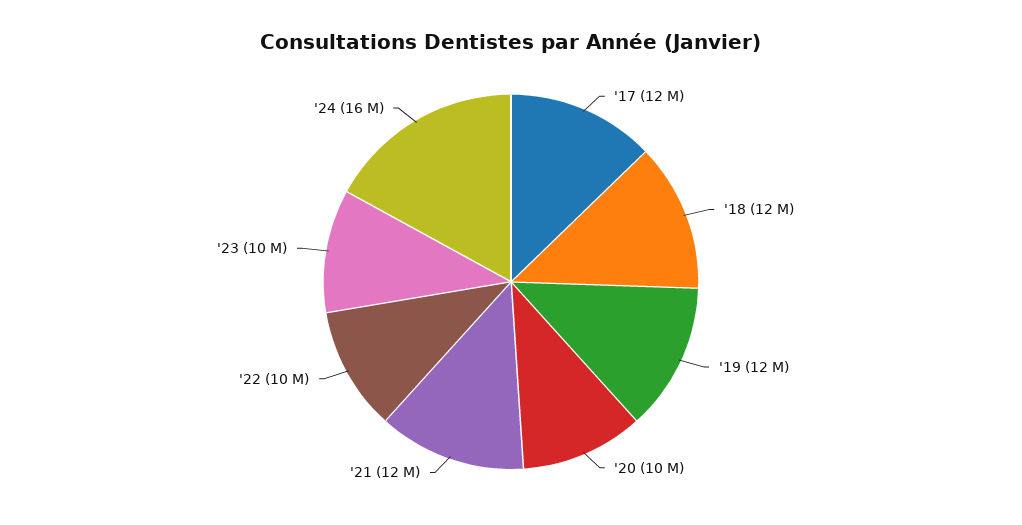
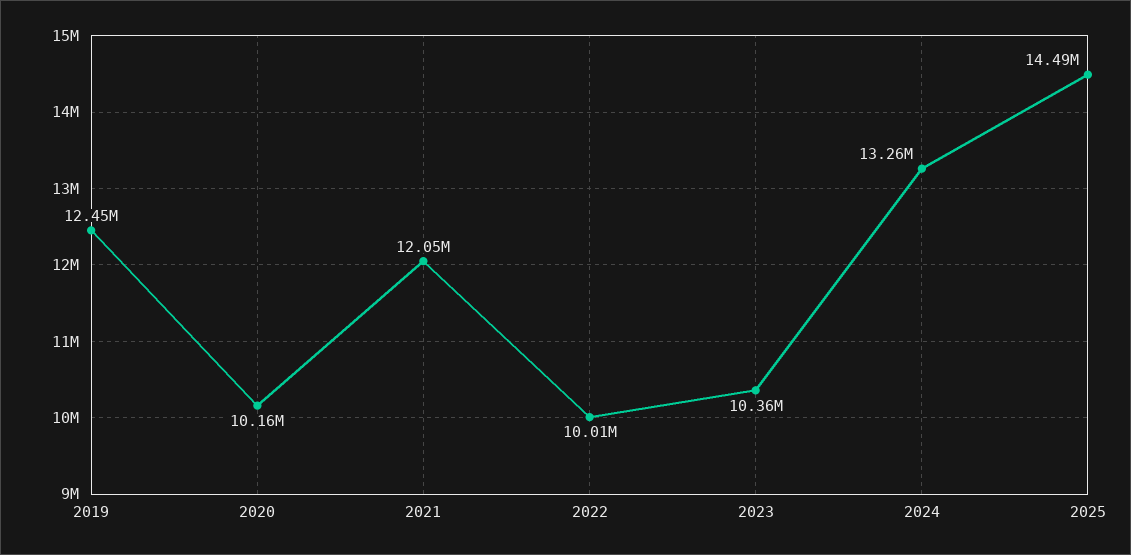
'17: 12000000 -> none
'18: 12000000 -> none
'24: 16000000 -> 13260000
2025: none -> 14490000

